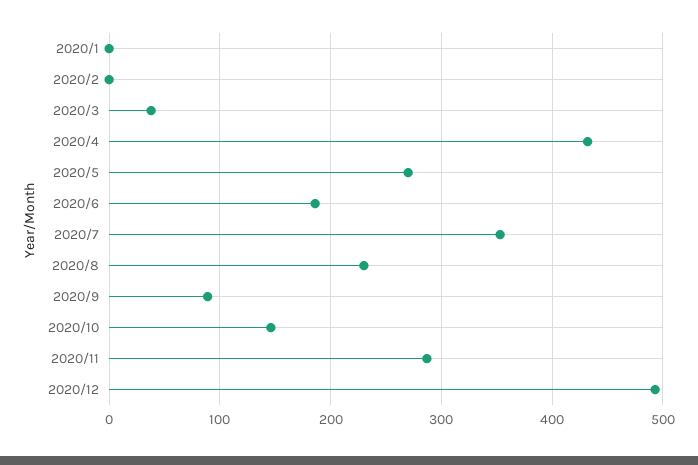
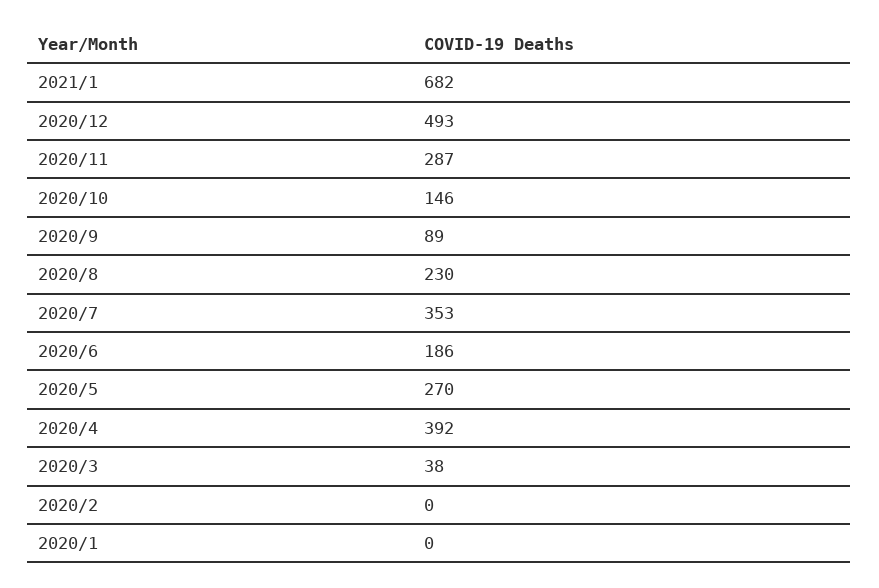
2020/4: 430 -> 392
2021/1: none -> 682

